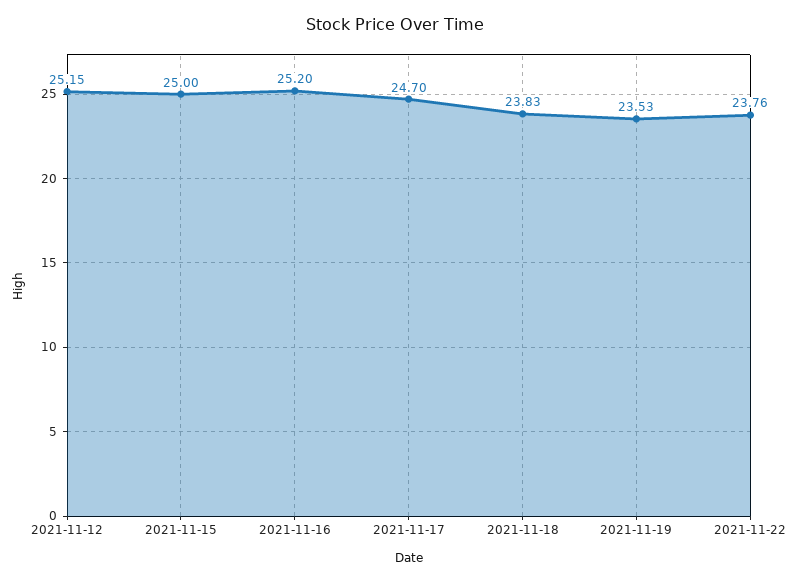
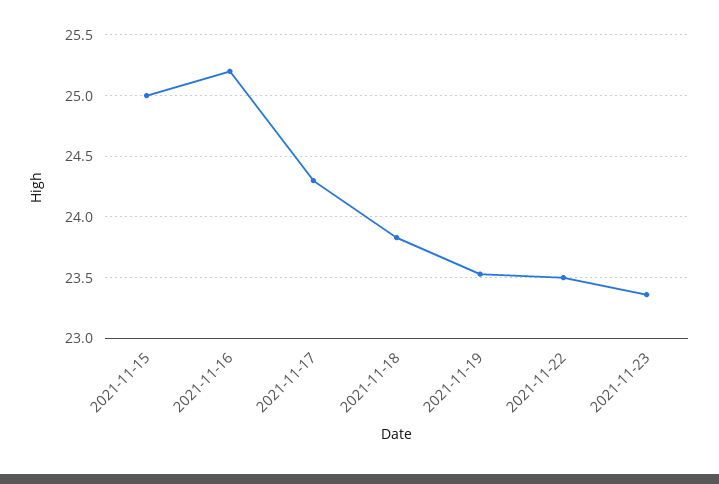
2021-11-12: 25.15 -> none
2021-11-17: 24.7 -> 24.3
2021-11-22: 23.76 -> 23.5
2021-11-23: none -> 23.35

